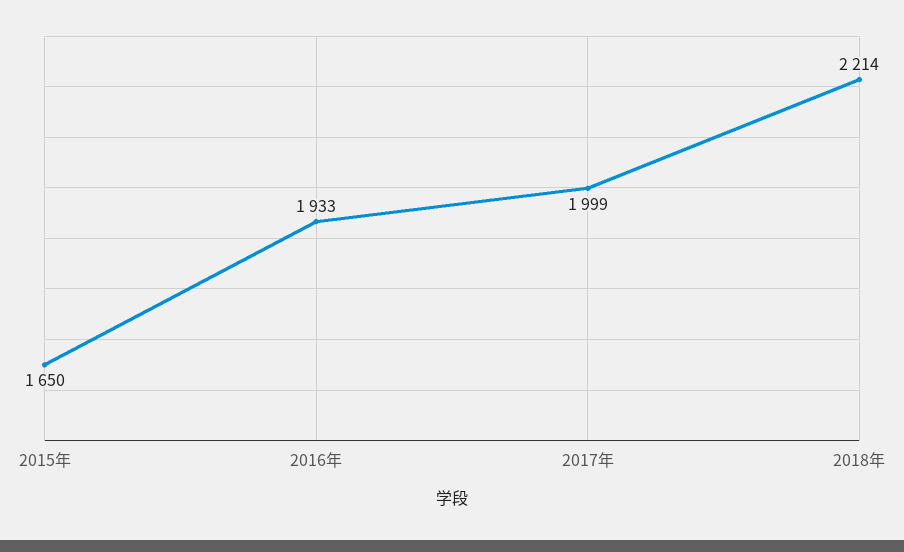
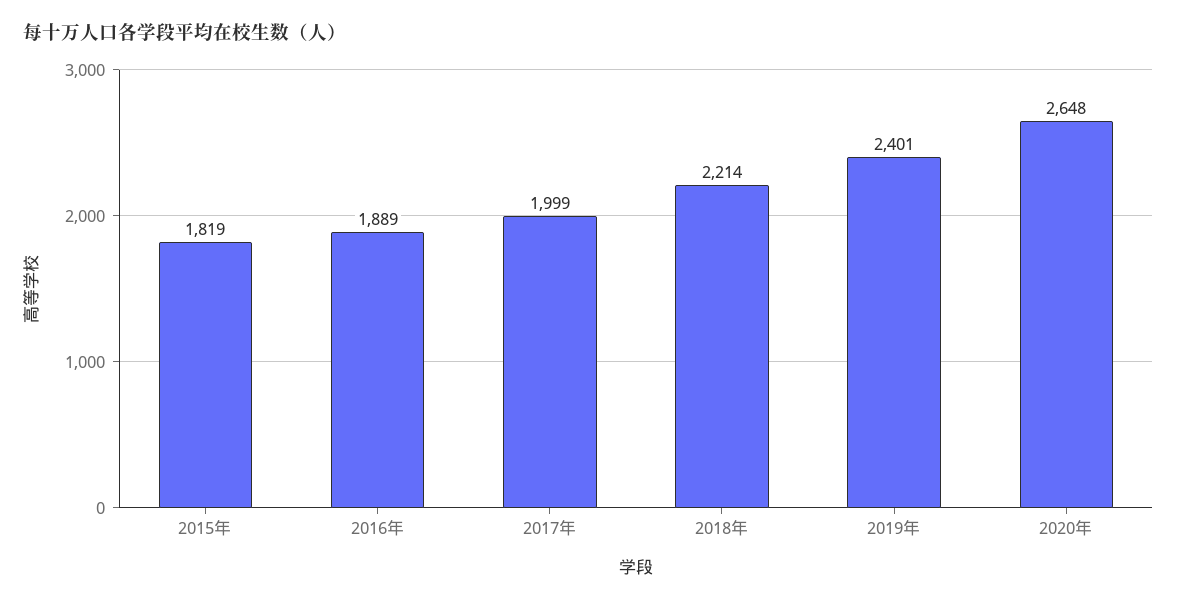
2015年: 1650 -> 1819
2016年: 1933 -> 1889
2019年: none -> 2401
2020年: none -> 2648

